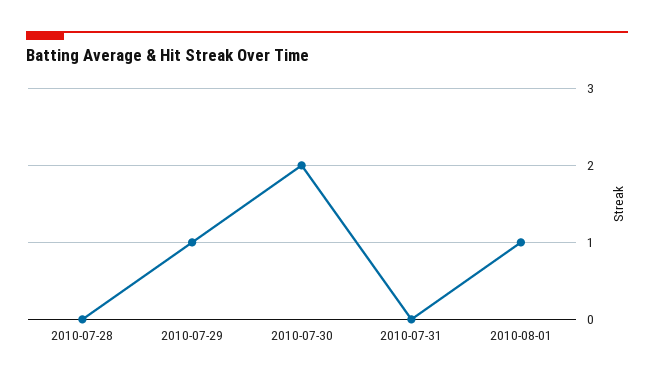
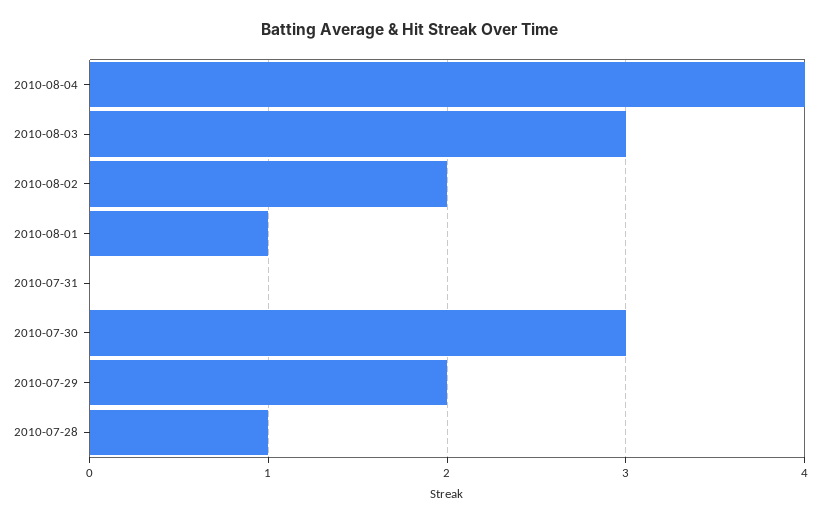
2010-07-28: 0 -> 1
2010-07-29: 1 -> 2
2010-07-30: 2 -> 3
2010-08-04: none -> 4
2010-08-03: none -> 3
2010-08-02: none -> 2

